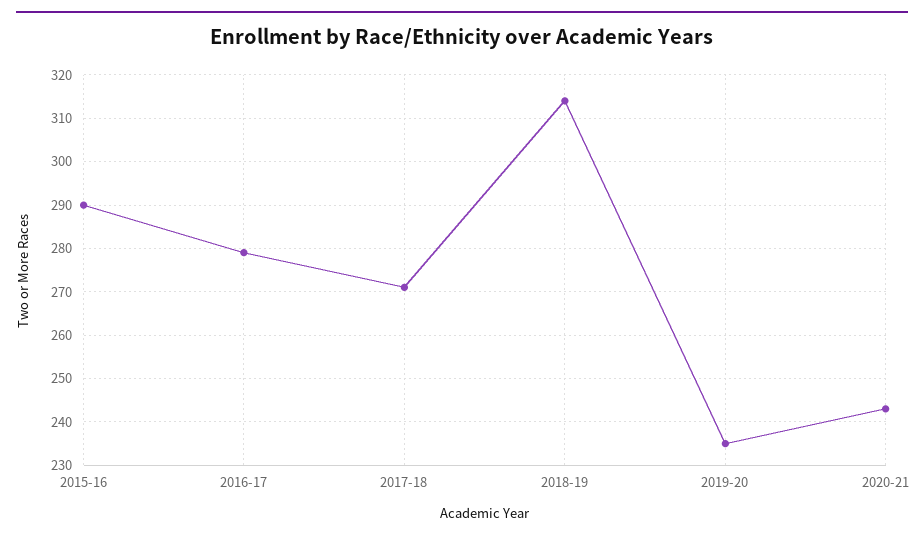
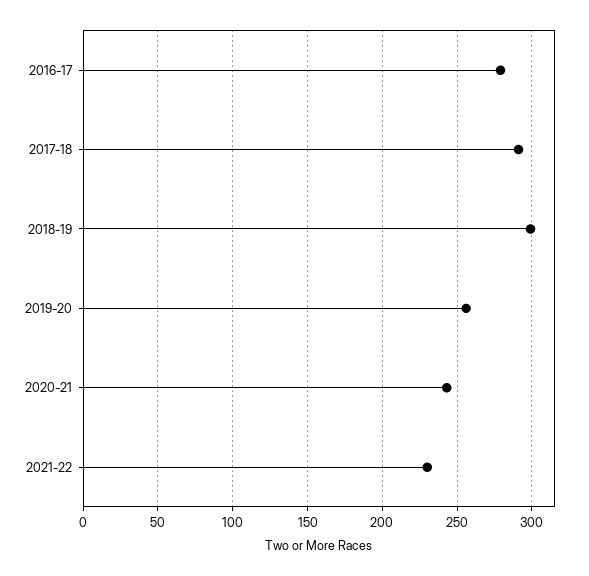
2015-16: 290 -> none
2017-18: 270 -> 290
2018-19: 315 -> 300
2019-20: 235 -> 255
2021-22: none -> 230

